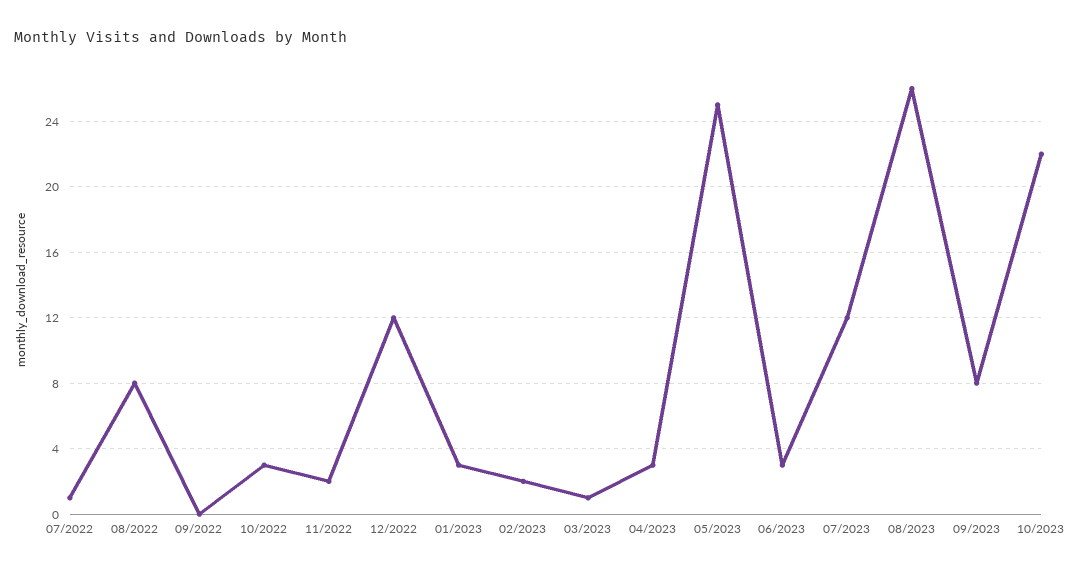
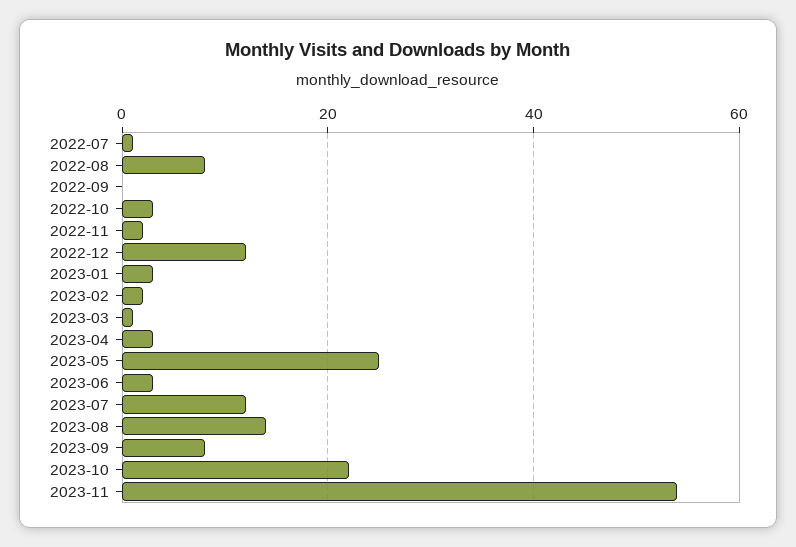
08/2023: 26 -> 15
2023-11: none -> 55

